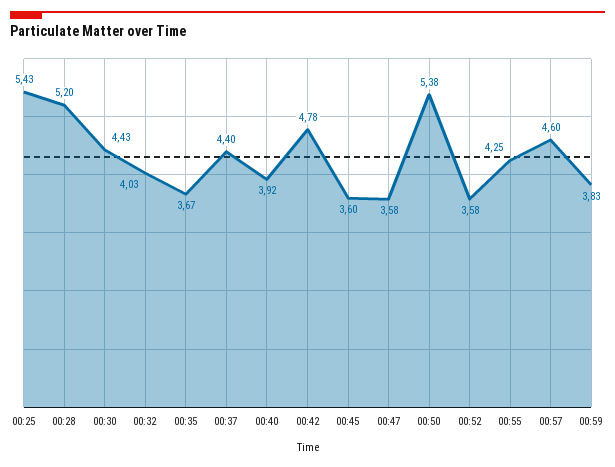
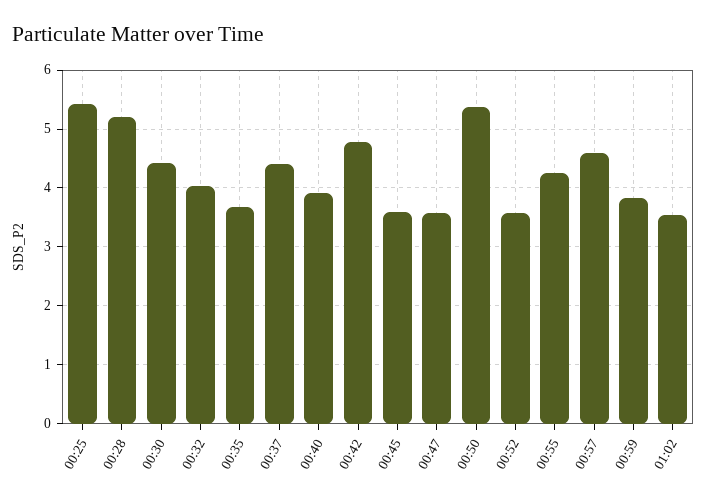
01:02: none -> 3.6

